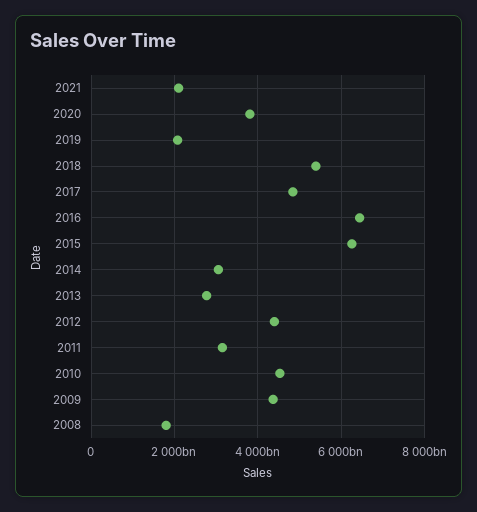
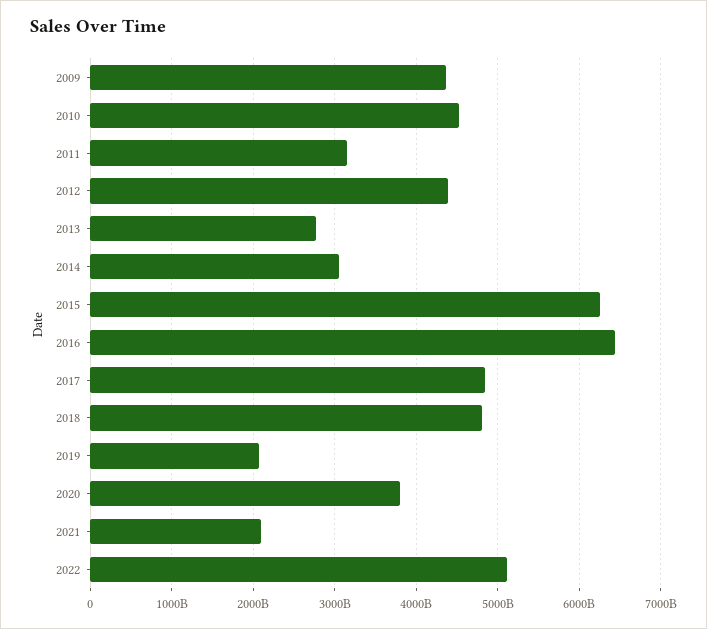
2018: 5400000000000 -> 4800000000000
2008: 1800000000000 -> none
2022: none -> 5100000000000

